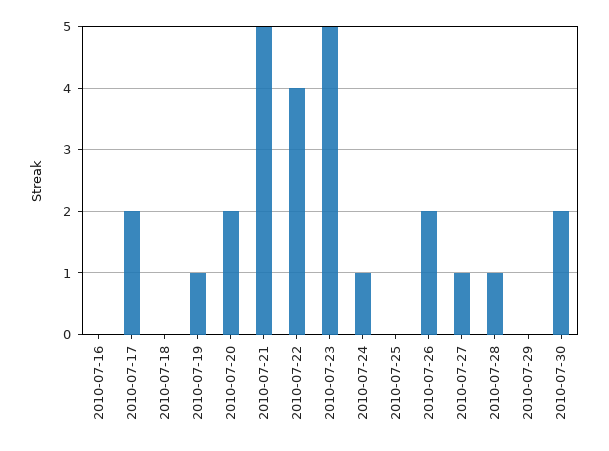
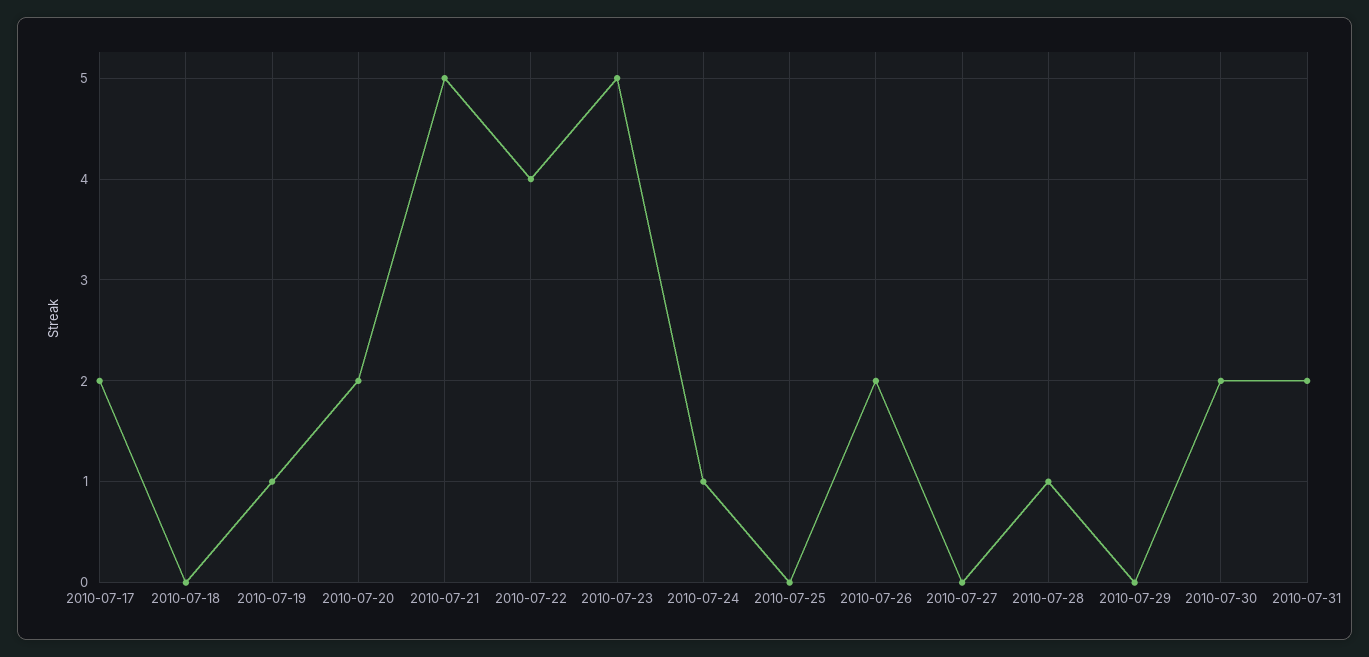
2010-07-16: 0 -> none
2010-07-27: 1 -> 0
2010-07-31: none -> 2

